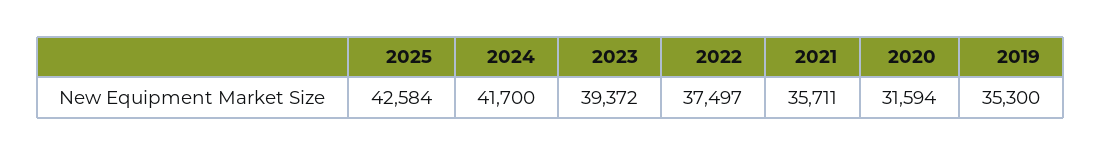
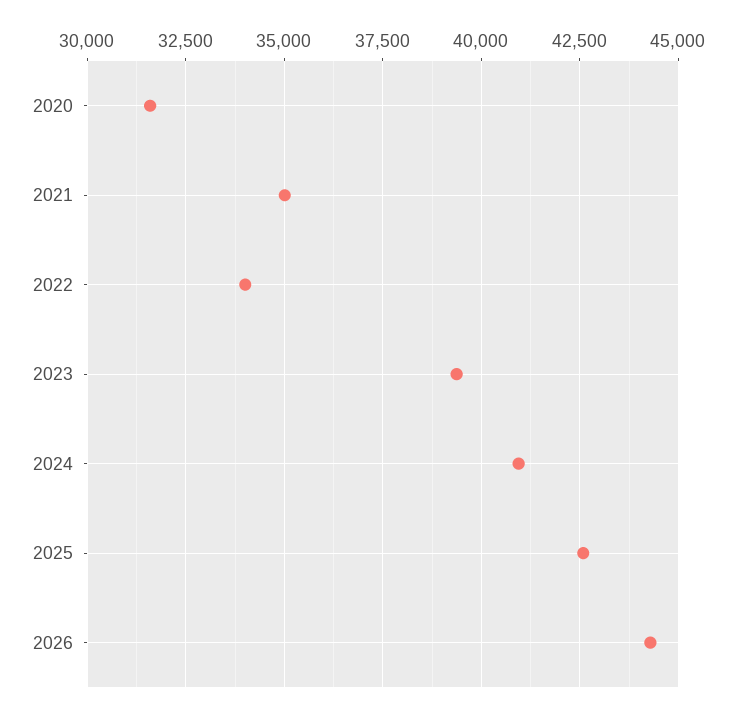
2024: 41700 -> 41000
2022: 37497 -> 34000
2021: 35711 -> 35000
2019: 35300 -> none
2026: none -> 44250

